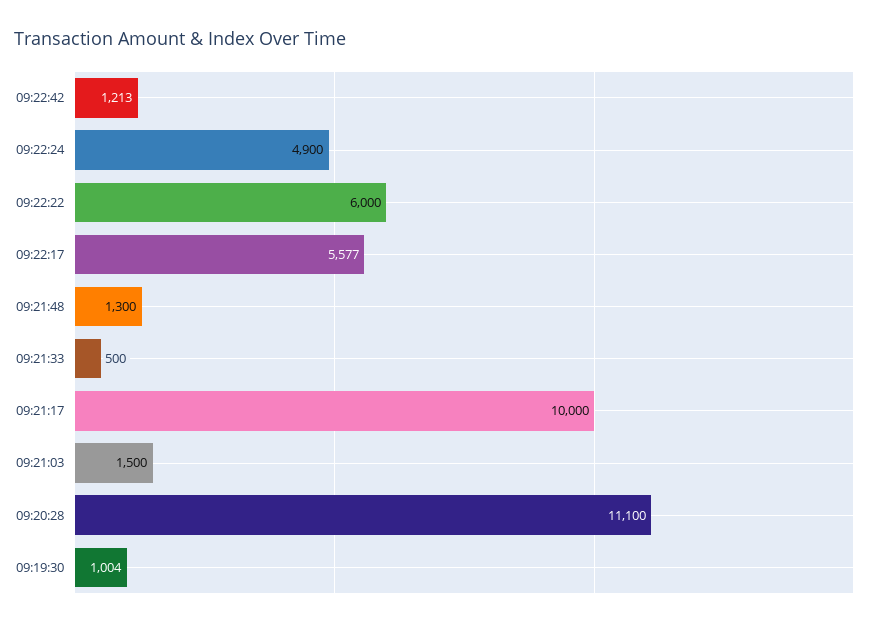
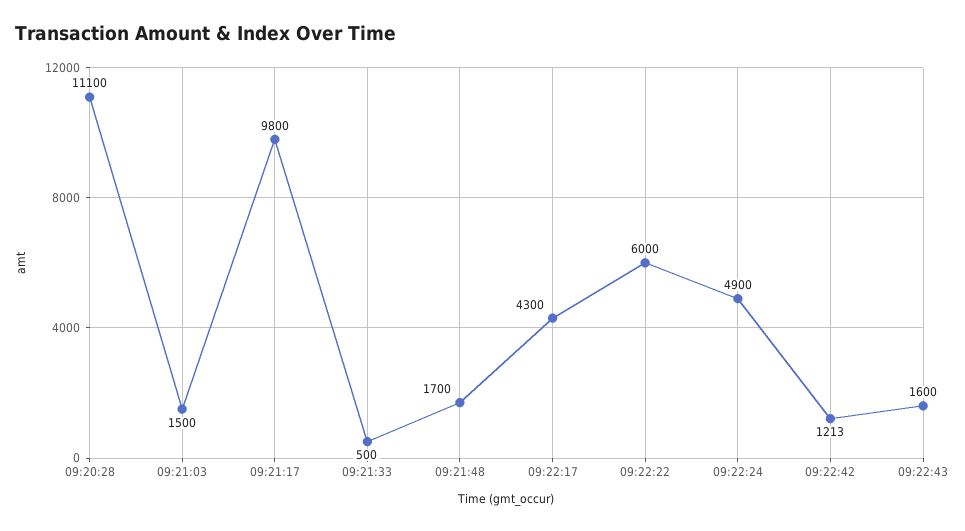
09:22:17: 5577 -> 4300
09:21:48: 1300 -> 1700
09:21:17: 10000 -> 9800
09:19:30: 1004 -> none
09:22:43: none -> 1600

